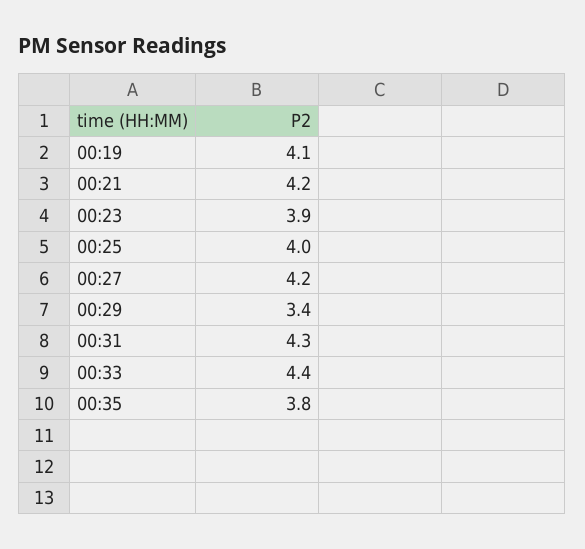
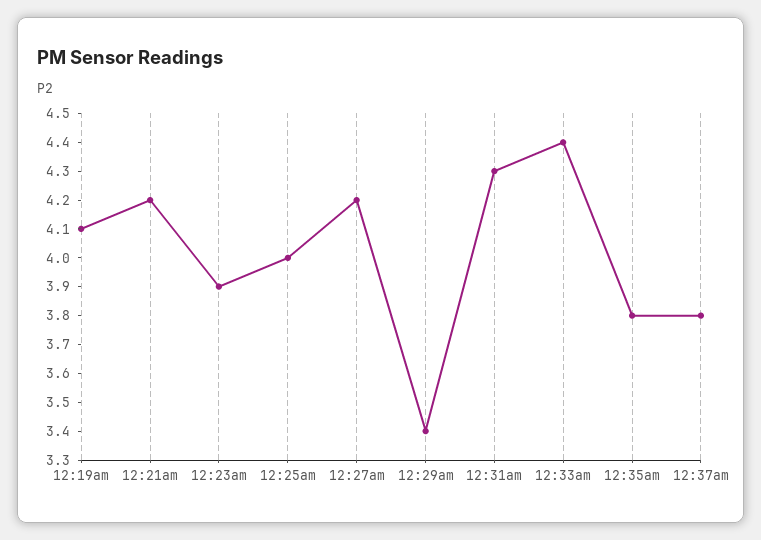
12:37am: none -> 3.8

